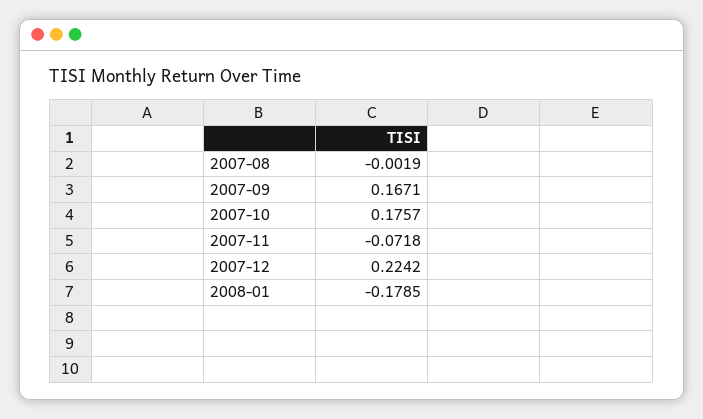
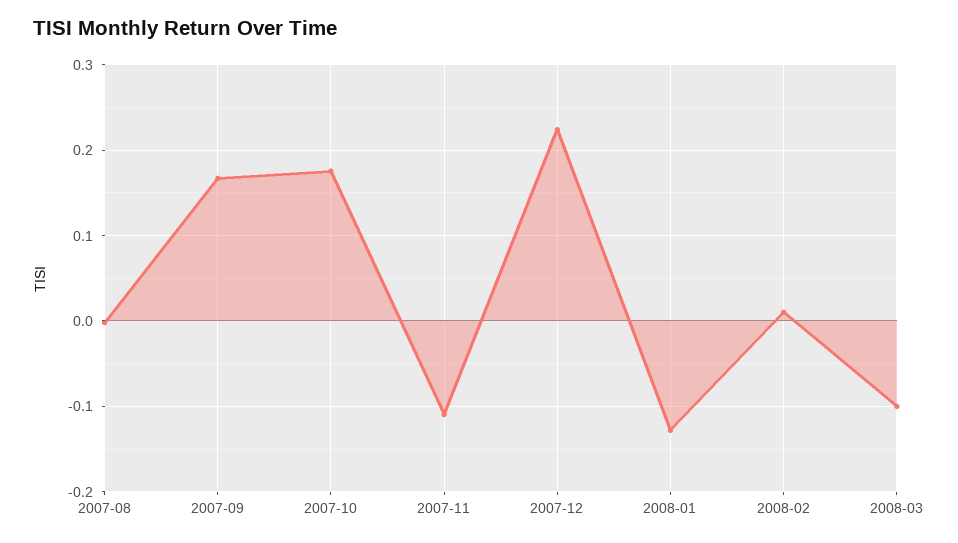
2007-11: -0.0718 -> -0.11
2008-01: -0.1785 -> -0.13
2008-02: none -> 0.01
2008-03: none -> -0.1

